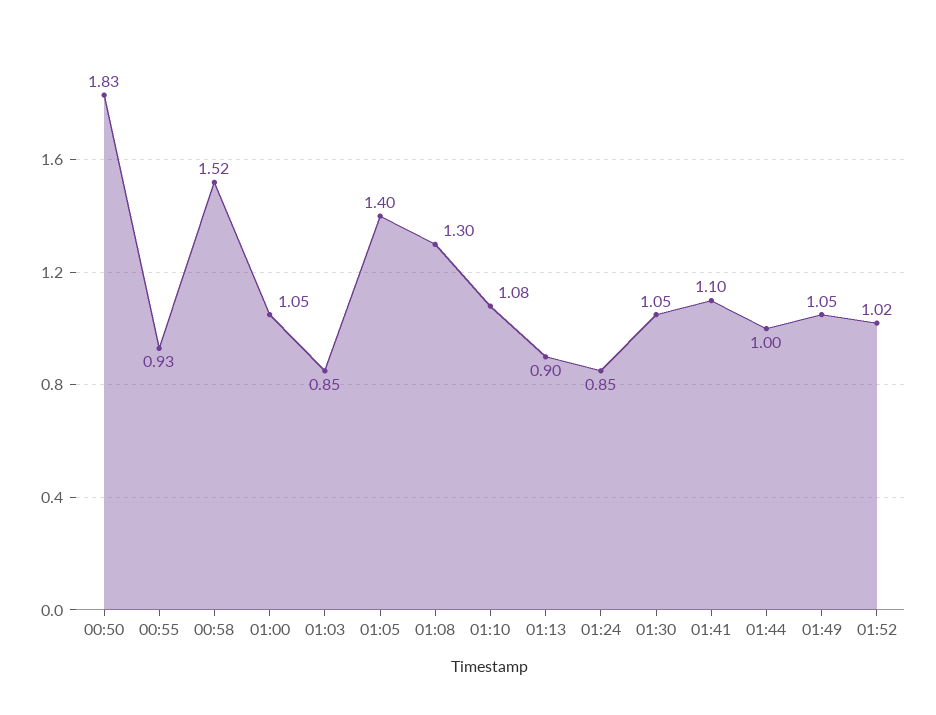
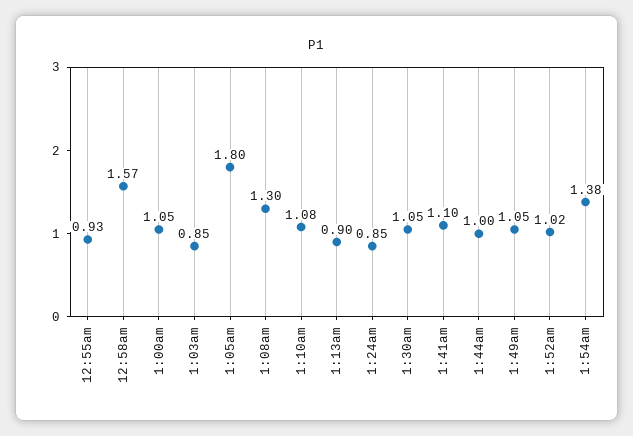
00:50: 1.83 -> none
00:58: 1.52 -> 1.57
01:05: 1.4 -> 1.8
1:54am: none -> 1.38

